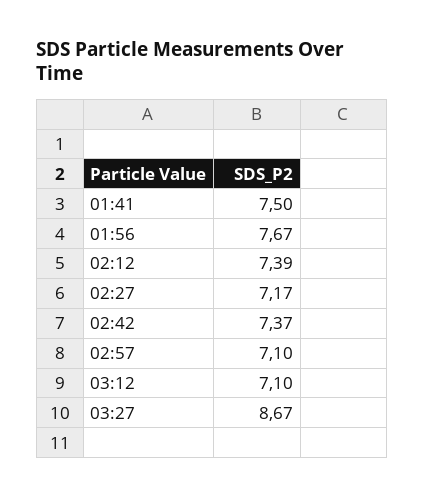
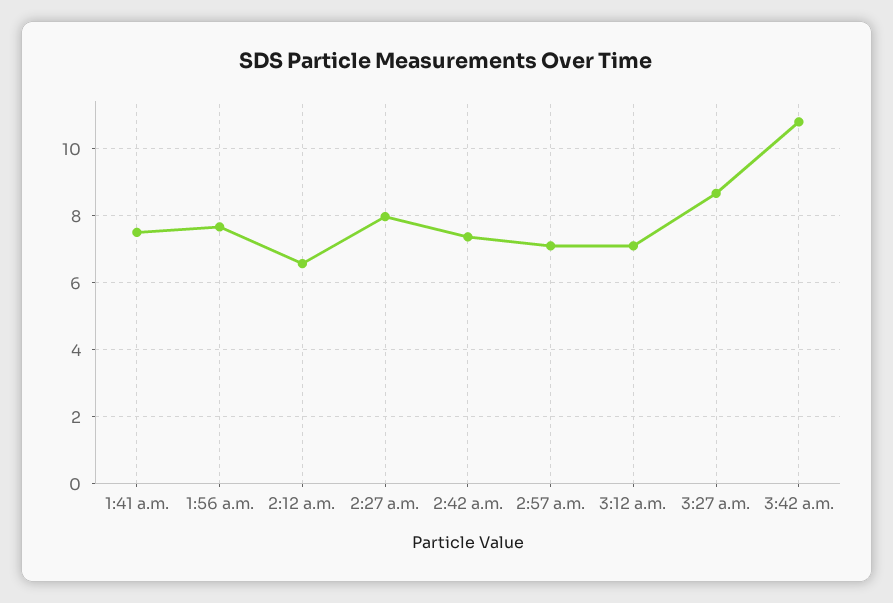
02:12: 7.39 -> 6.6
02:27: 7.17 -> 8
3:42 a.m.: none -> 10.8

